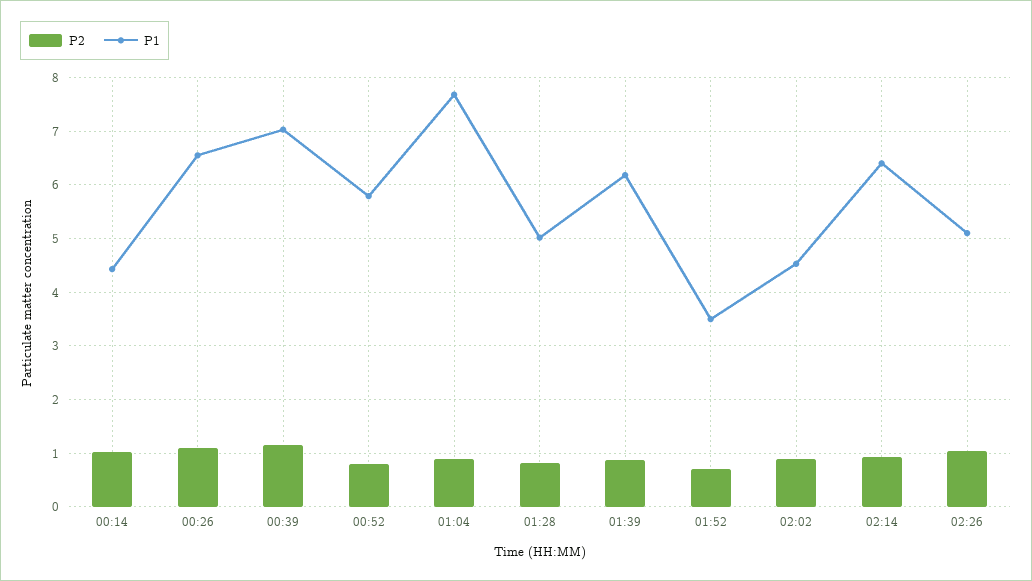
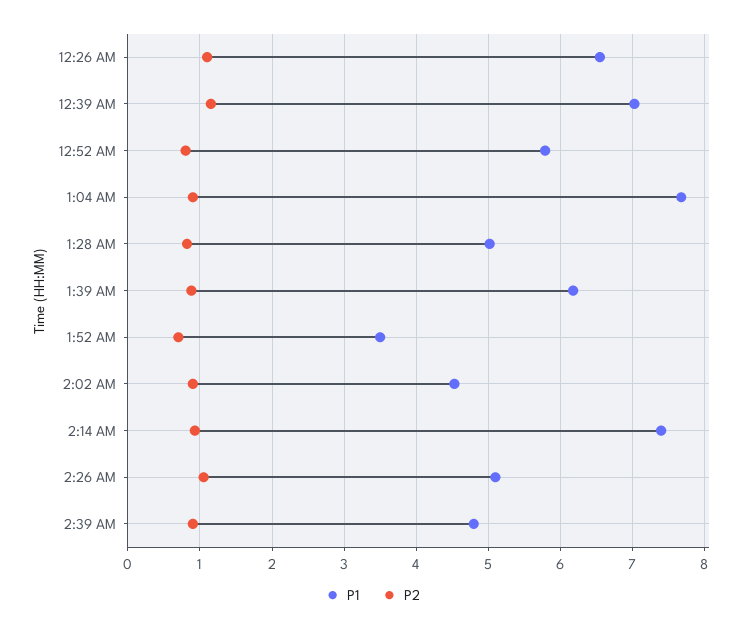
P2, 00:14: 1 -> none
P1, 00:14: 4.4 -> none
P1, 02:14: 6.4 -> 7.4
P1, 2:39 AM: none -> 4.8
P2, 2:39 AM: none -> 0.9

